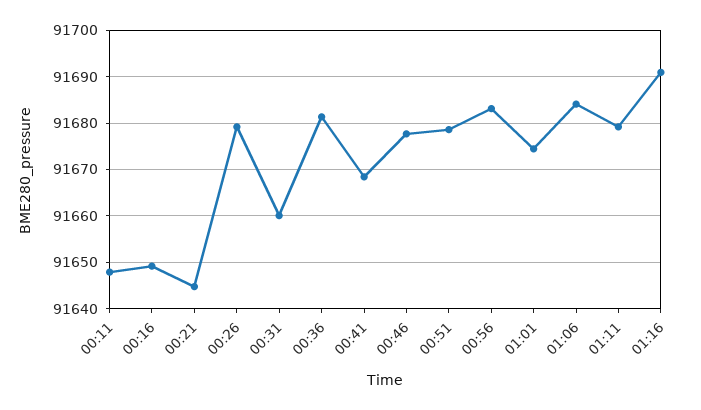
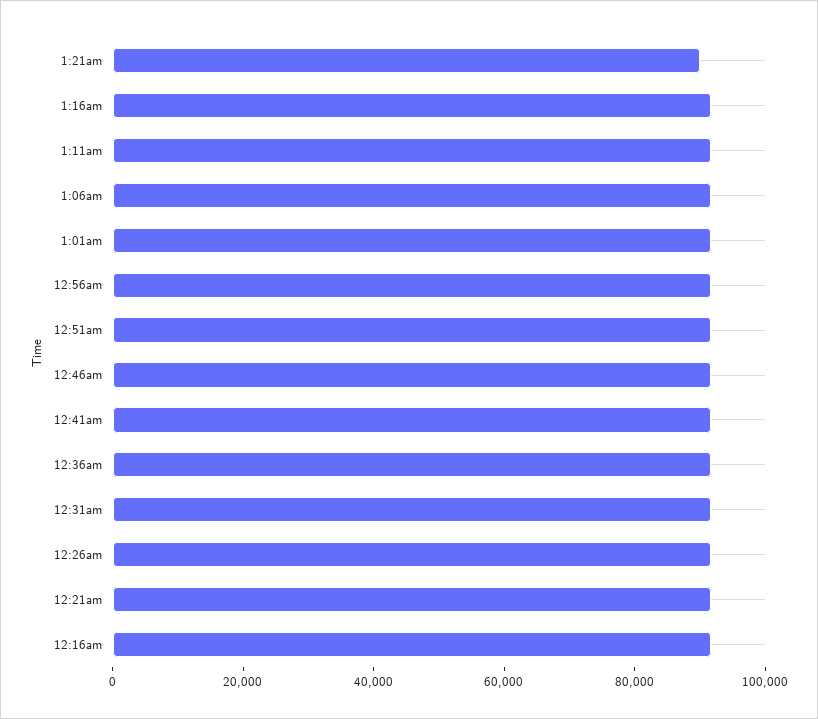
00:11: 91648 -> none
1:21am: none -> 90000

